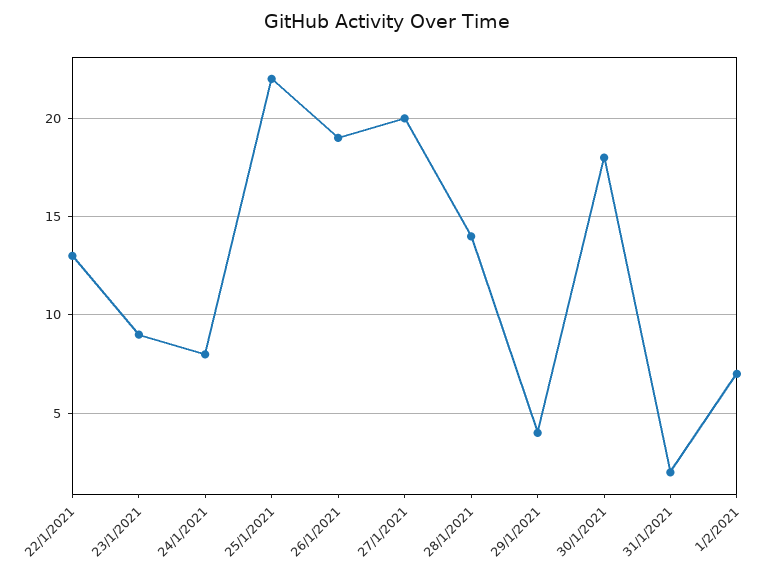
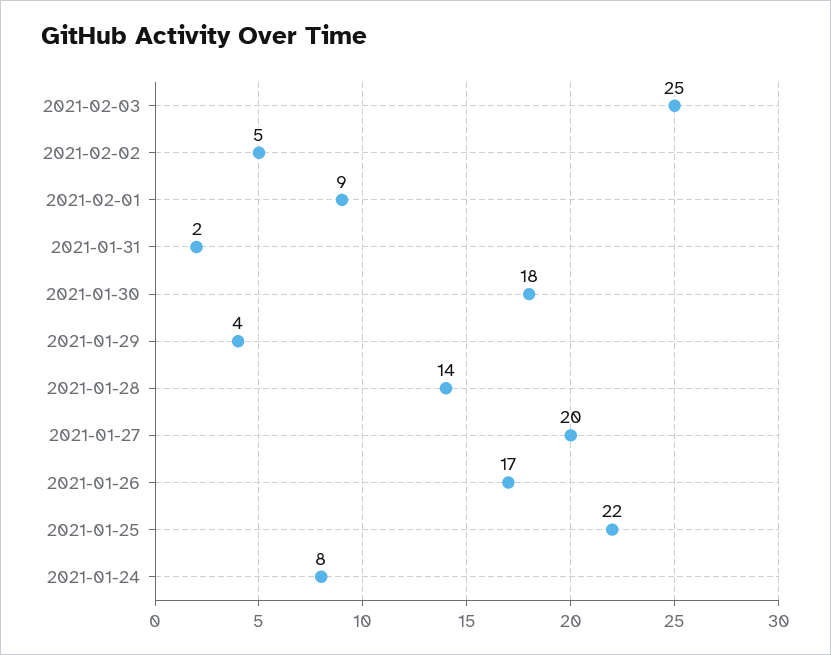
22/1/2021: 13 -> none
23/1/2021: 9 -> none
26/1/2021: 19 -> 17
1/2/2021: 7 -> 9
2021-02-03: none -> 25
2021-02-02: none -> 5

